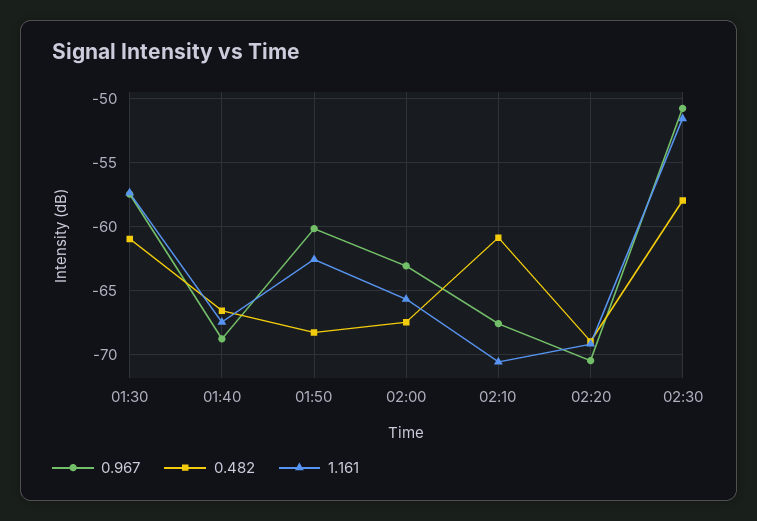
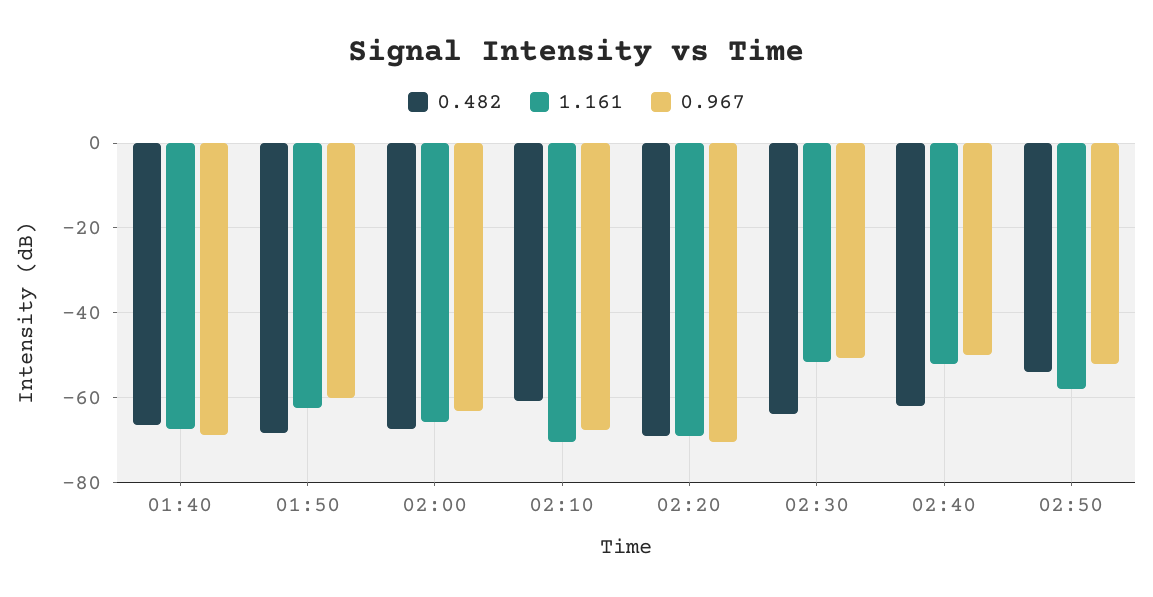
0.967, 01:30: -57.5 -> none
0.482, 01:30: -61 -> none
1.161, 01:30: -57.5 -> none
0.482, 02:30: -58 -> -64
0.482, 02:40: none -> -62
1.161, 02:40: none -> -52
0.967, 02:40: none -> -50
0.482, 02:50: none -> -54
1.161, 02:50: none -> -58
0.967, 02:50: none -> -52

